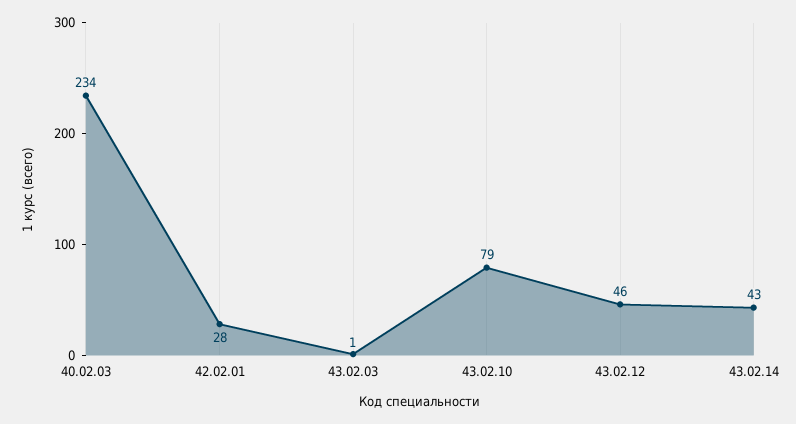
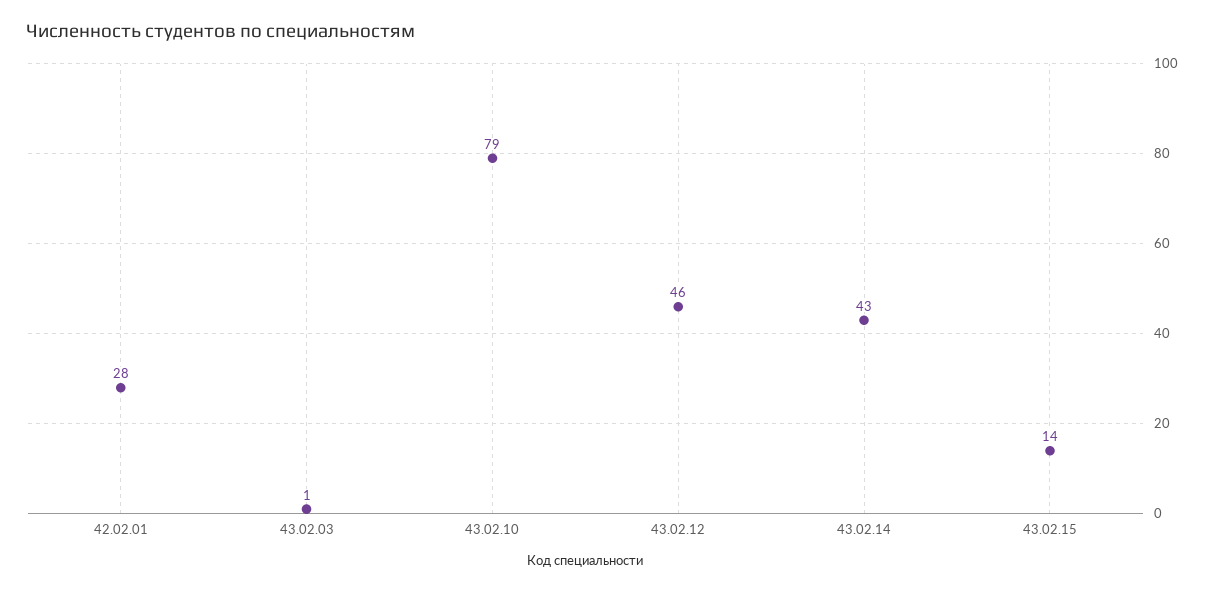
40.02.03: 234 -> none
43.02.15: none -> 14

